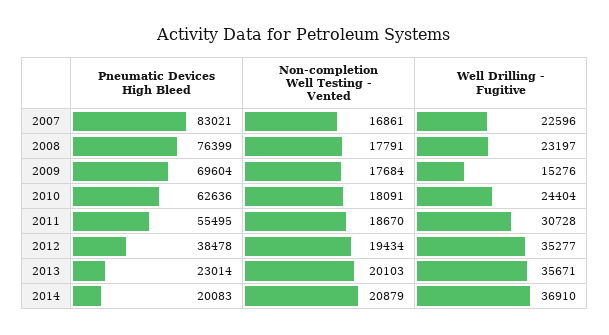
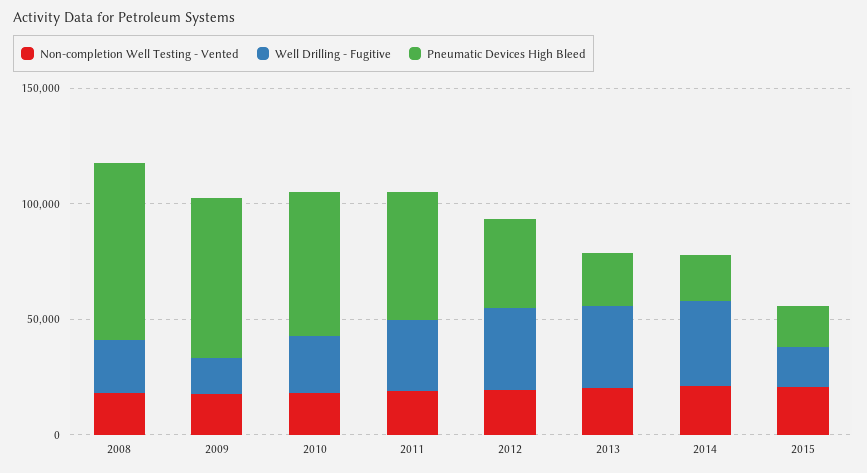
Pneumatic Devices High Bleed, 2007: 83021 -> none
Non-completion Well Testing - Vented, 2007: 16861 -> none
Well Drilling - Fugitive, 2007: 22596 -> none
Non-completion Well Testing - Vented, 2015: none -> 20000
Well Drilling - Fugitive, 2015: none -> 20000
Pneumatic Devices High Bleed, 2015: none -> 20000

